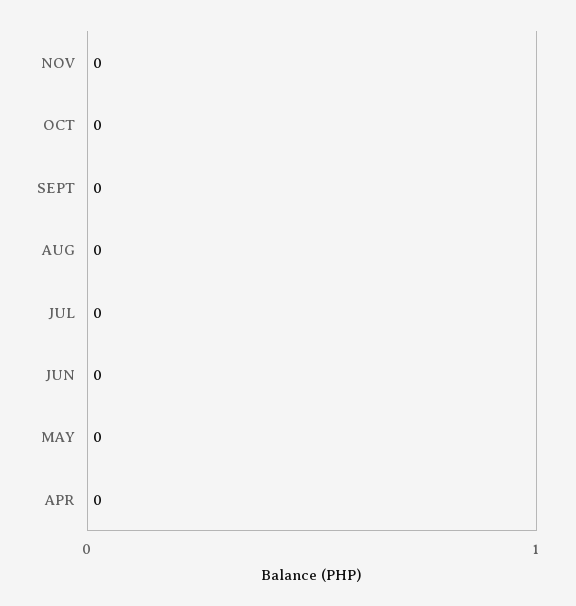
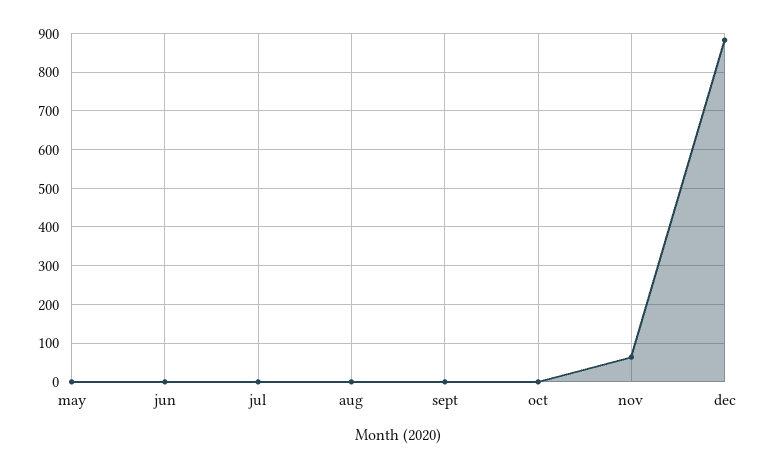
NOV: 0 -> 60
APR: 0 -> none
dec: none -> 880

